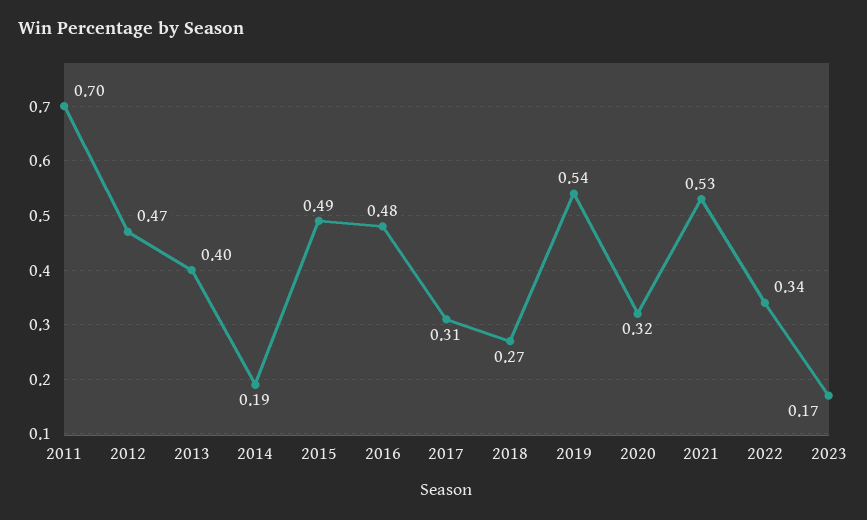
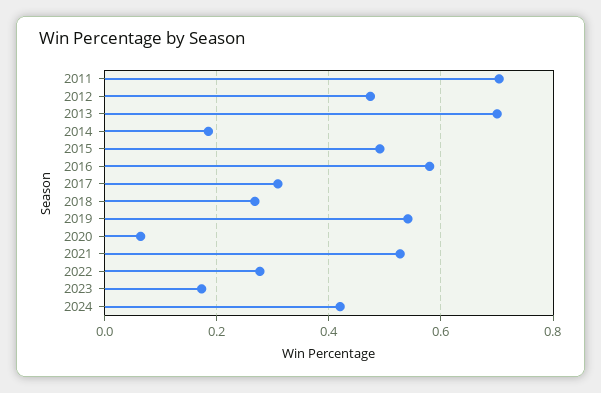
2013: 0.4 -> 0.7
2016: 0.48 -> 0.58
2020: 0.32 -> 0.06
2022: 0.34 -> 0.28
2024: none -> 0.42

